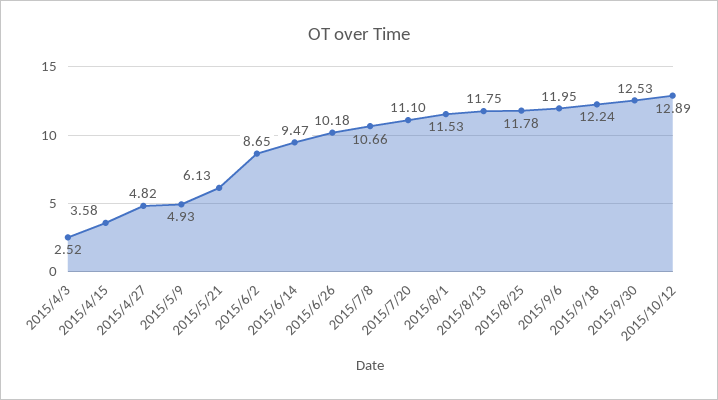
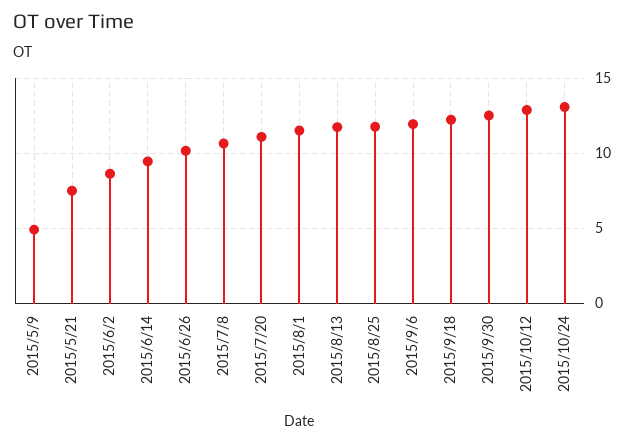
2015/4/3: 2.52 -> none
2015/4/15: 3.58 -> none
2015/4/27: 4.82 -> none
2015/5/21: 6.13 -> 7.5
2015/10/24: none -> 13

